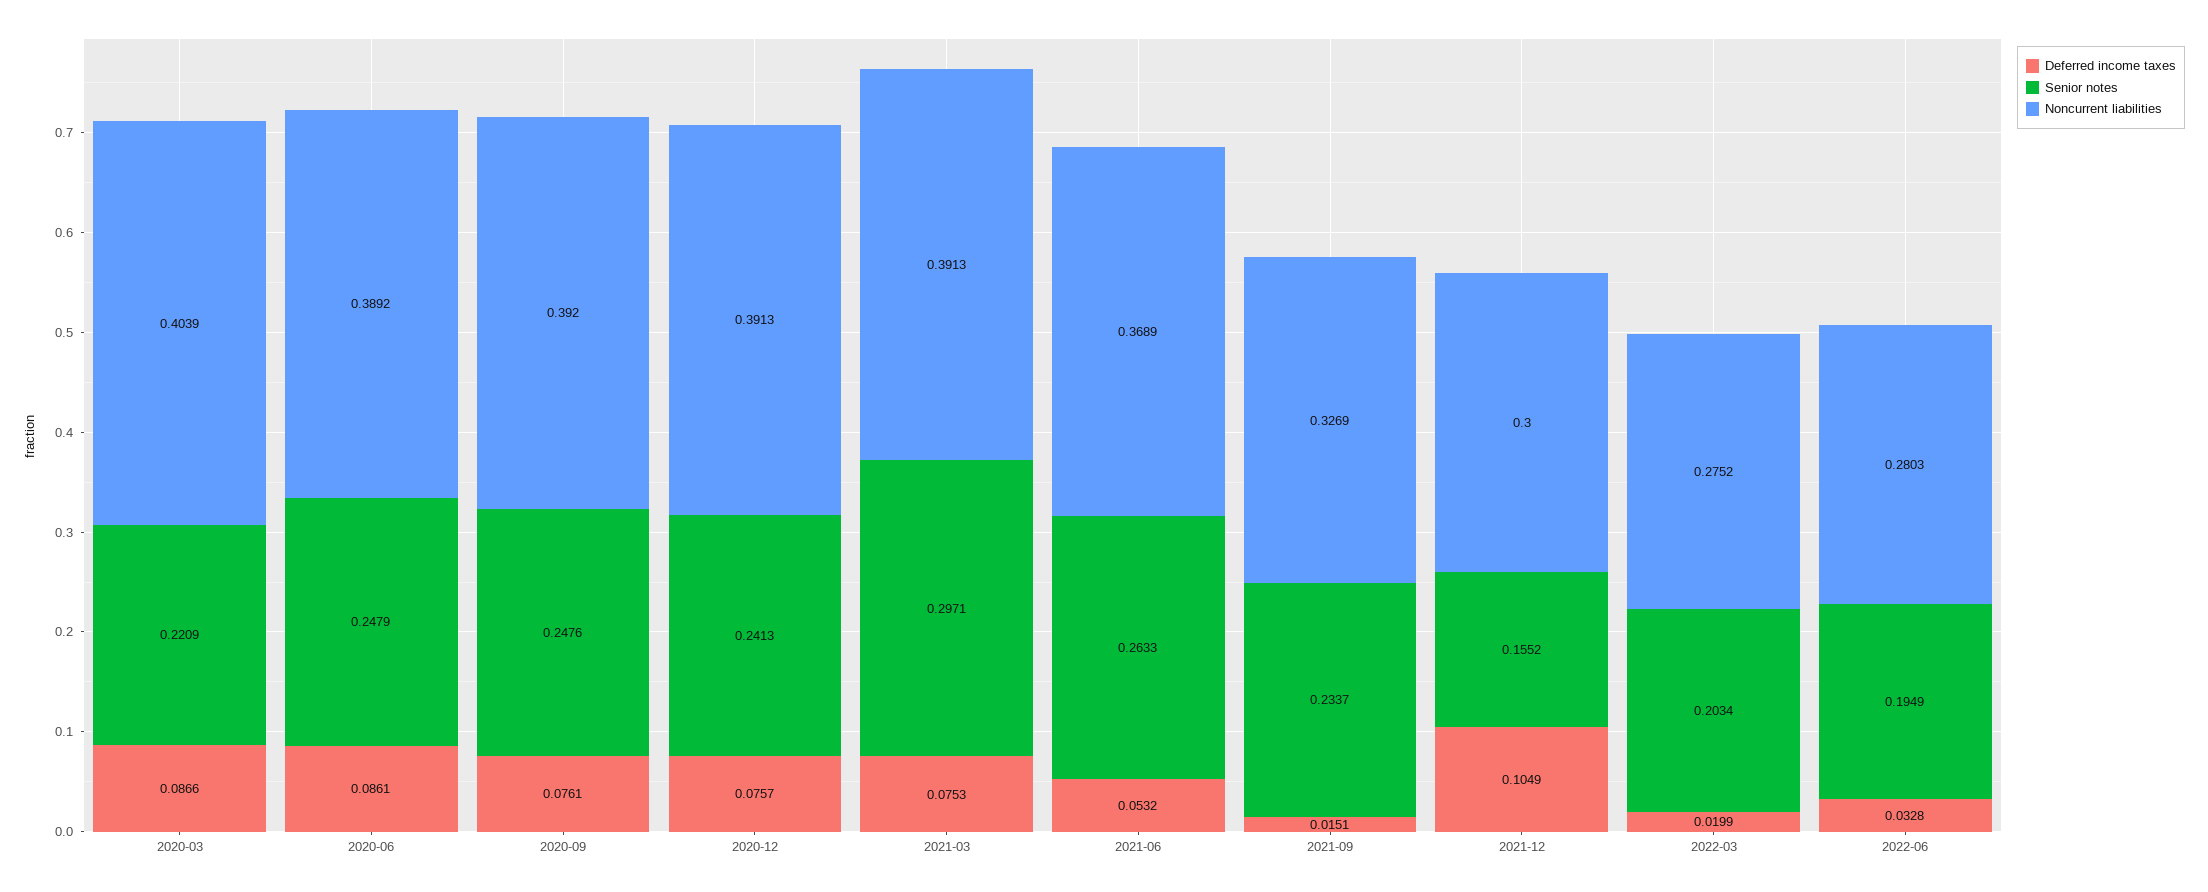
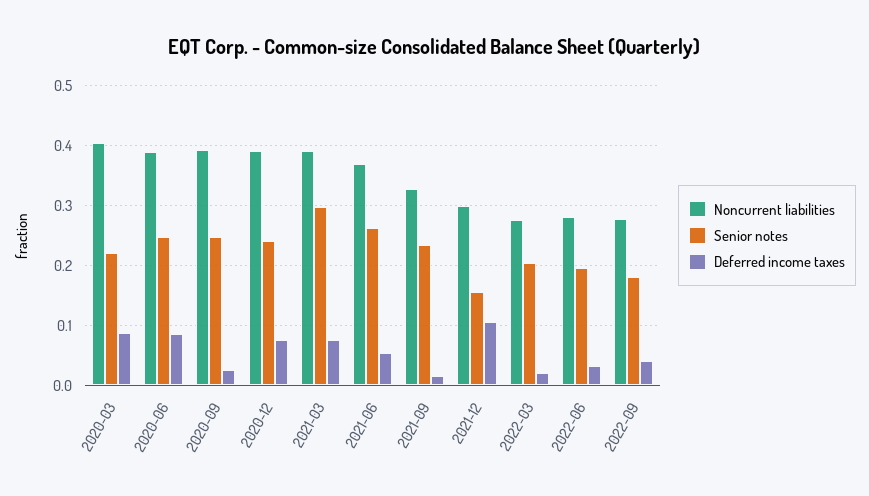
Deferred income taxes, 2020-09: 0.0761 -> 0.02
Noncurrent liabilities, 2022-09: none -> 0.28
Senior notes, 2022-09: none -> 0.18
Deferred income taxes, 2022-09: none -> 0.04

